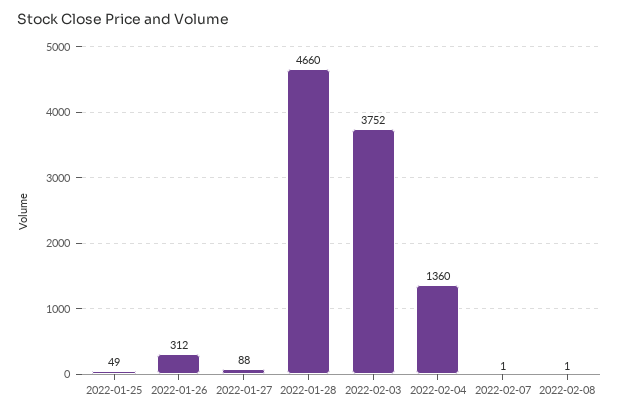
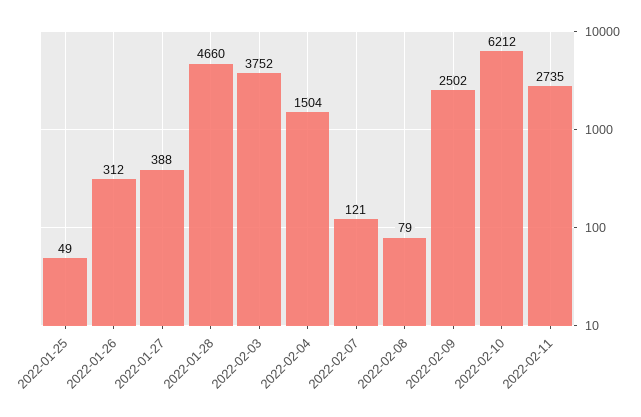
2022-01-27: 88 -> 388
2022-02-04: 1360 -> 1504
2022-02-07: 1 -> 121
2022-02-08: 1 -> 79
2022-02-09: none -> 2502
2022-02-10: none -> 6212
2022-02-11: none -> 2735

